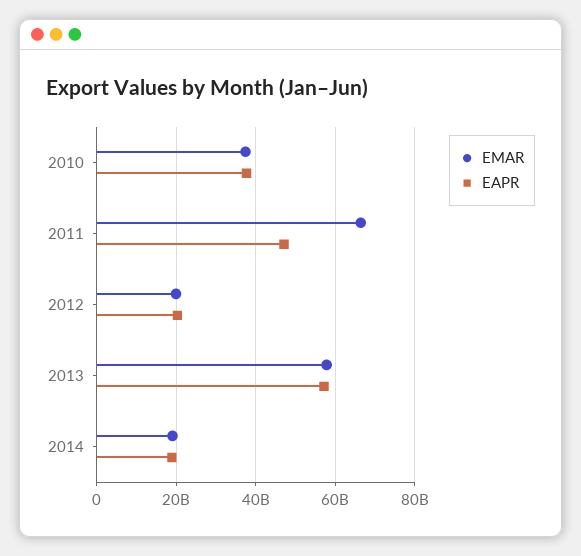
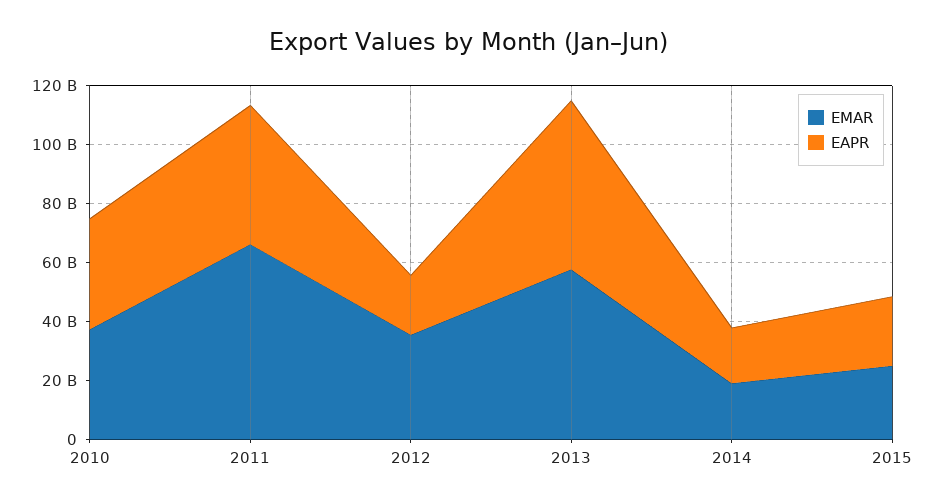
EMAR, 2012: 20000000000 -> 35000000000
EMAR, 2015: none -> 25000000000
EAPR, 2015: none -> 25000000000

